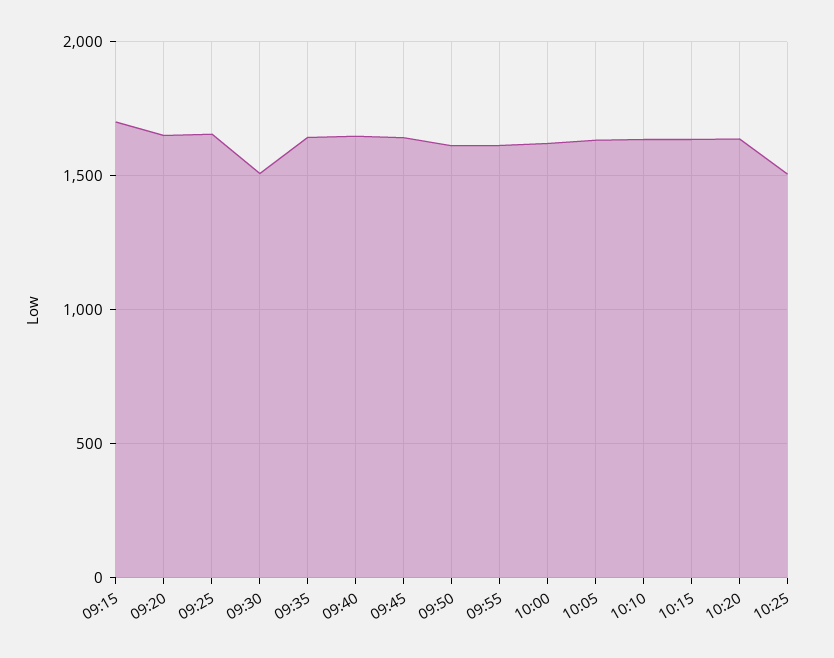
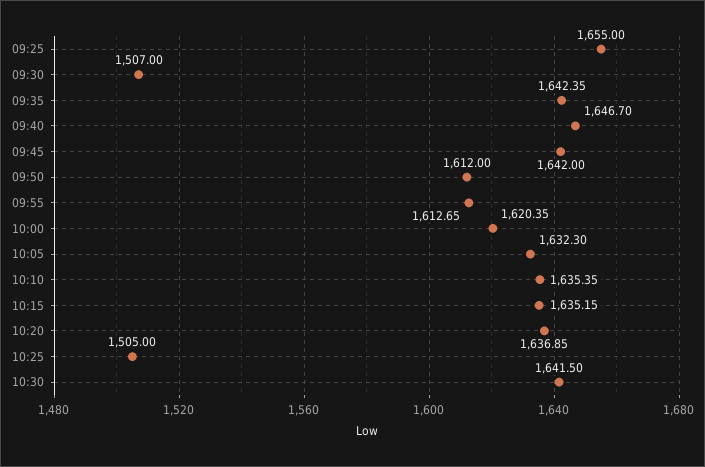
09:15: 1700 -> none
09:20: 1650 -> none
10:30: none -> 1641.5

